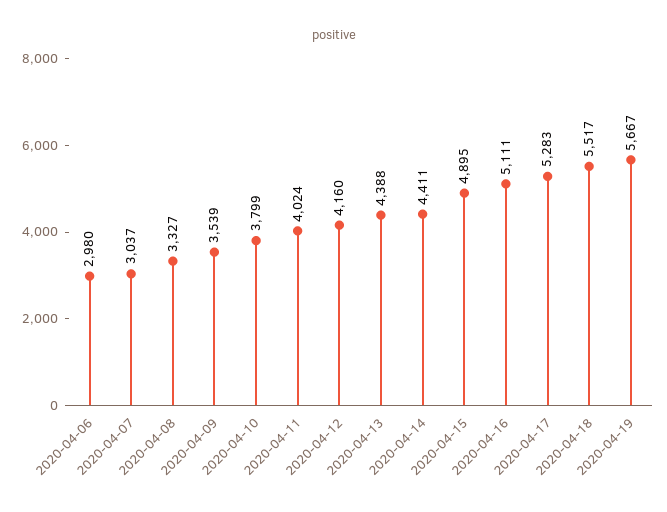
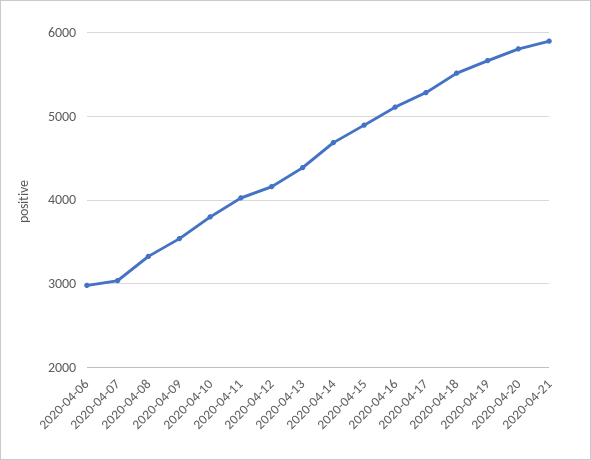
2020-04-14: 4411 -> 4700
2020-04-20: none -> 5800
2020-04-21: none -> 5900

